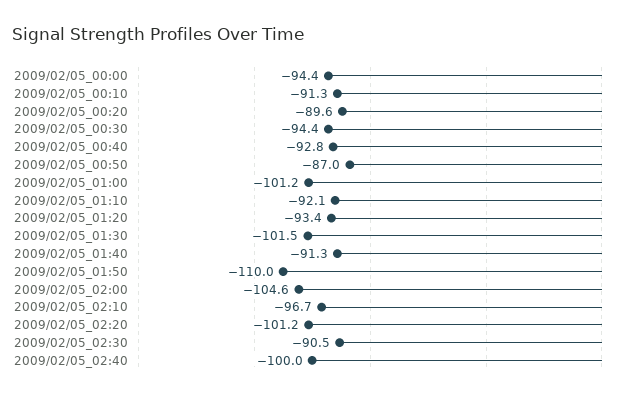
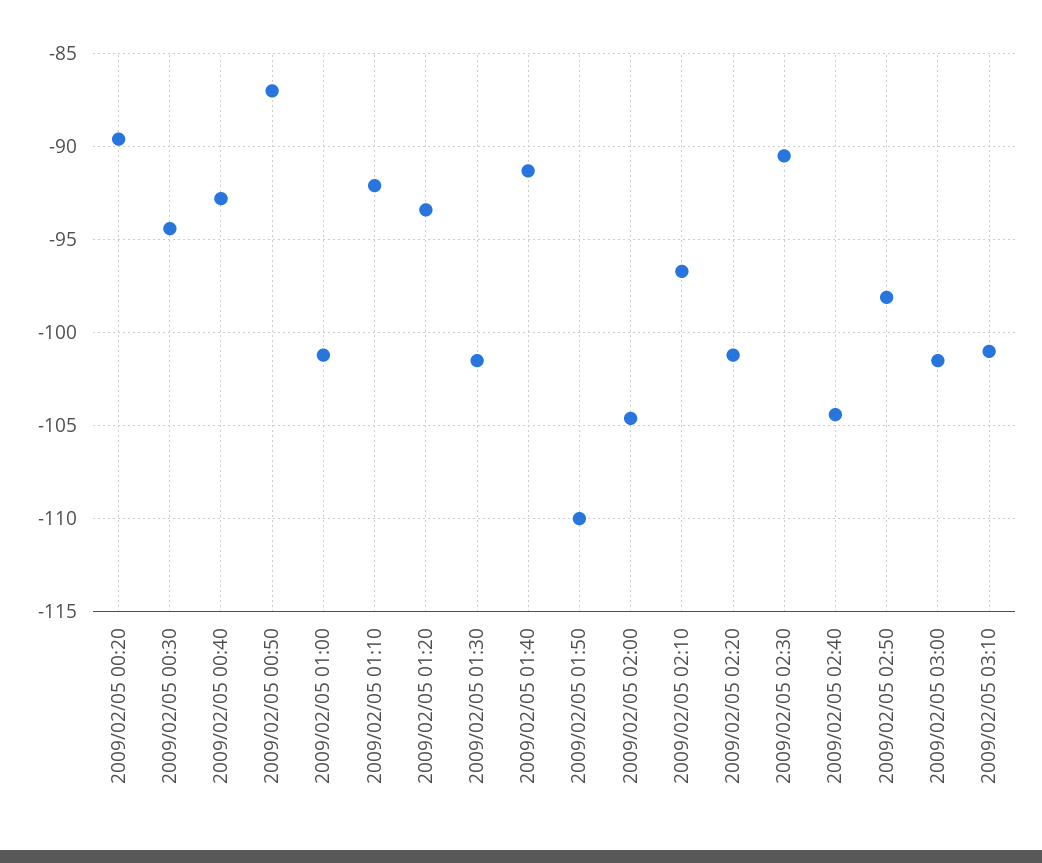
2009/02/05_00:00: -94.4 -> none
2009/02/05_00:10: -91.3 -> none
2009/02/05_02:40: -100 -> -104.5
2009/02/05 02:50: none -> -98
2009/02/05 03:00: none -> -101.5
2009/02/05 03:10: none -> -101

